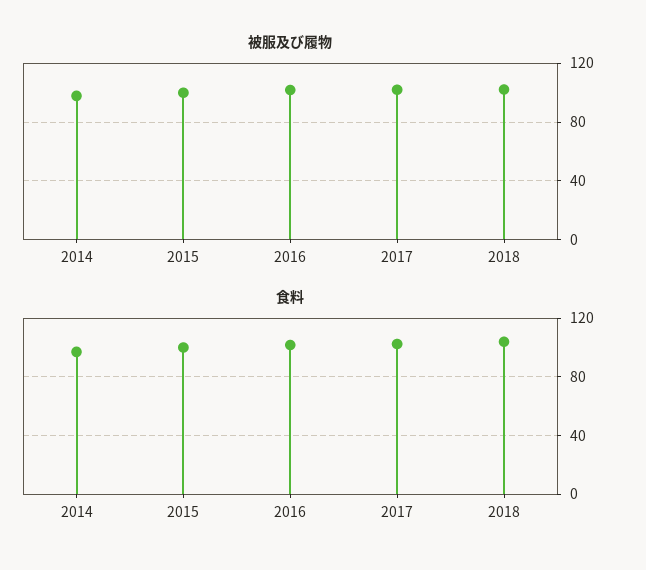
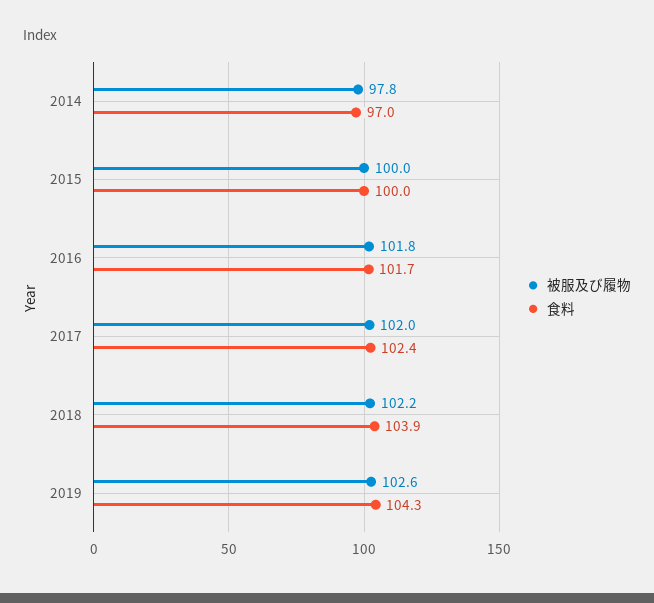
被服及び履物, 2019: none -> 102.6
食料, 2019: none -> 104.3

